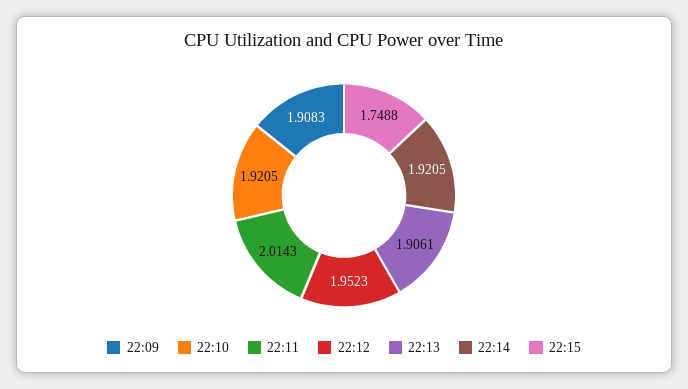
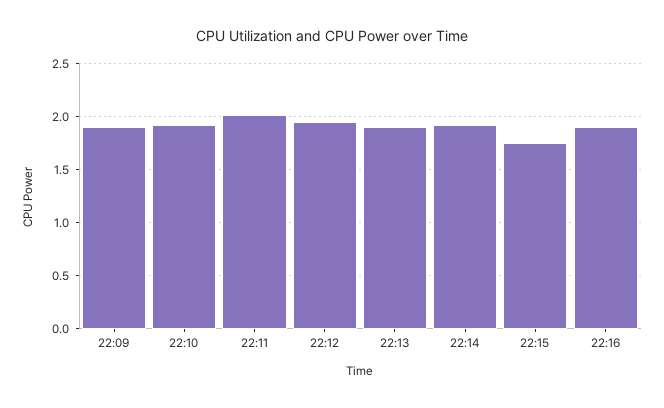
22:16: none -> 1.9

